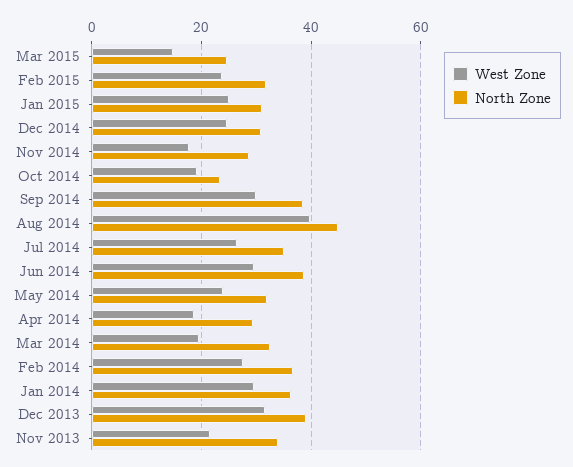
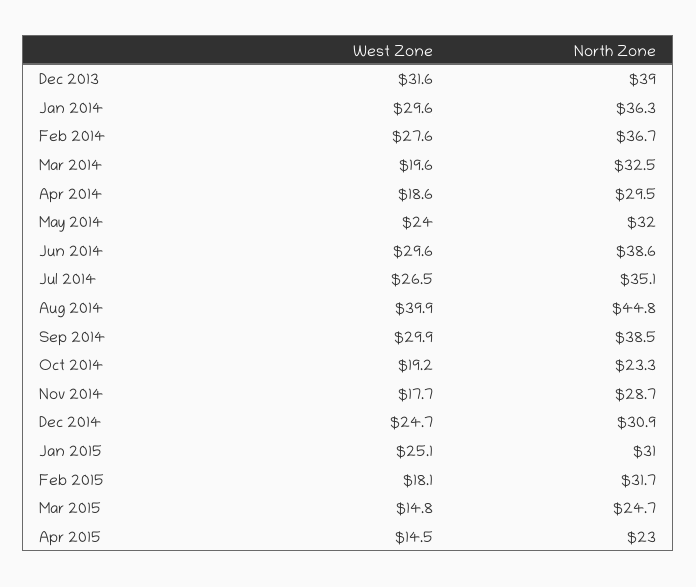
West Zone, Feb 2015: 24 -> 18.1
West Zone, Nov 2013: 22 -> none
North Zone, Nov 2013: 34 -> none
West Zone, Apr 2015: none -> 14.5
North Zone, Apr 2015: none -> 23

